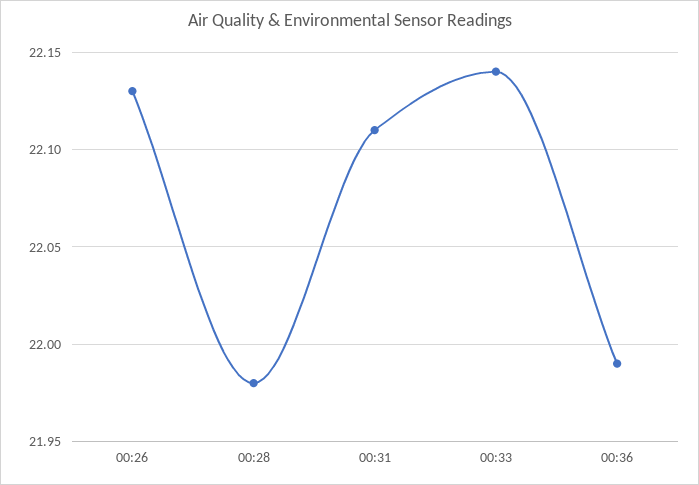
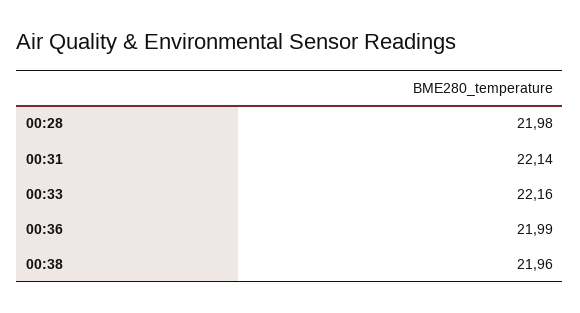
00:26: 22.13 -> none
00:31: 22.11 -> 22.14
00:33: 22.14 -> 22.16
00:38: none -> 21.96

